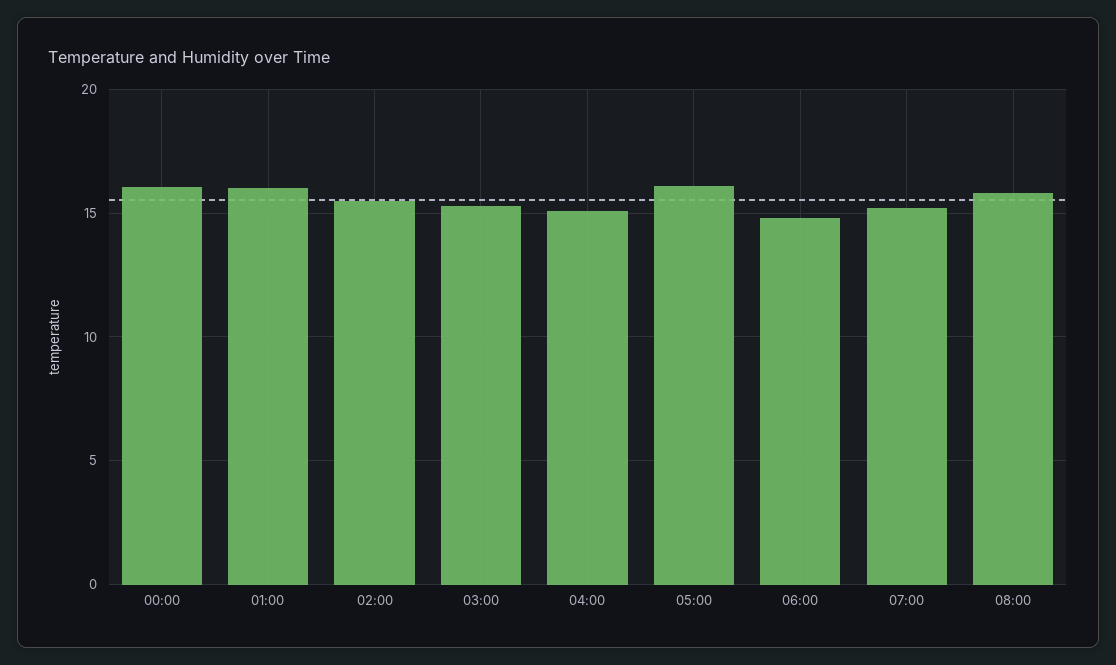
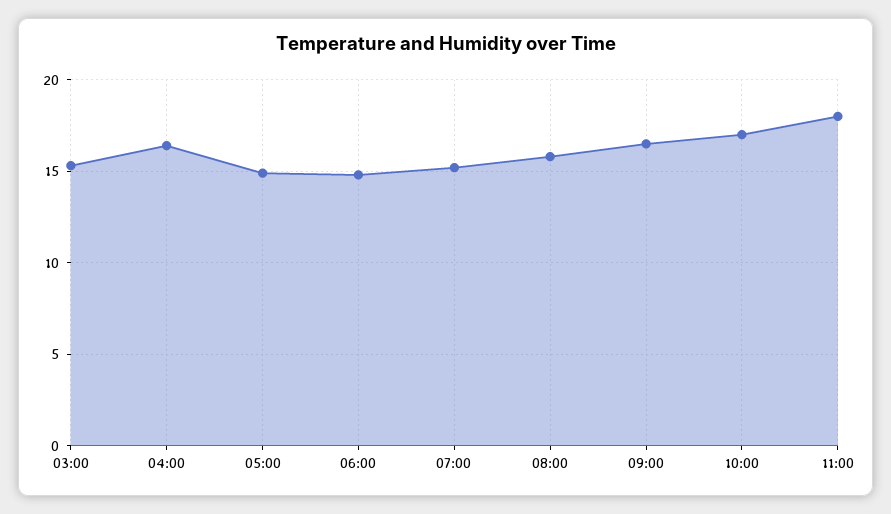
00:00: 16 -> none
01:00: 16 -> none
02:00: 15.5 -> none
04:00: 15 -> 16.5
05:00: 16 -> 15
09:00: none -> 16.5
10:00: none -> 17
11:00: none -> 18

